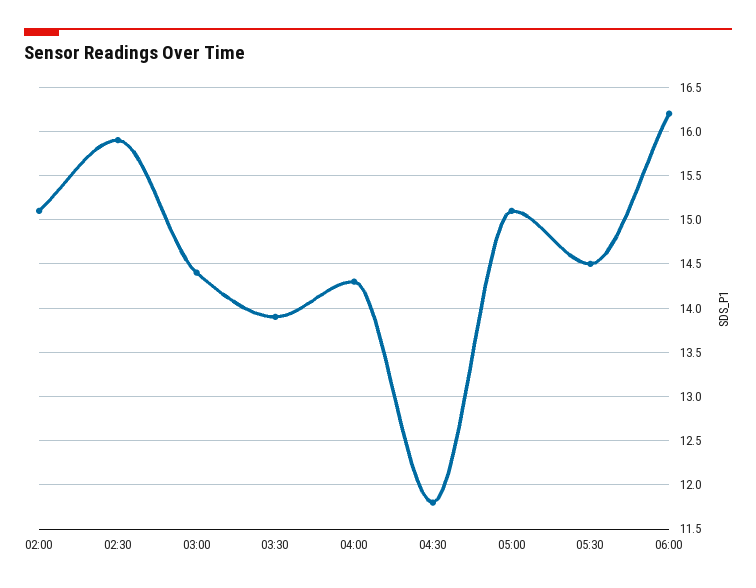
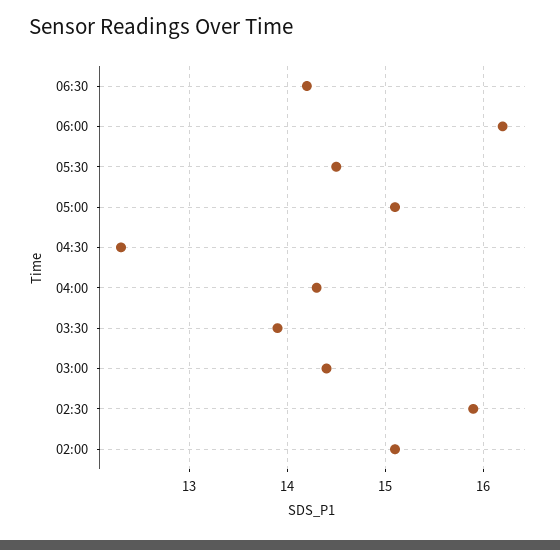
04:30: 11.8 -> 12.3
06:30: none -> 14.2

